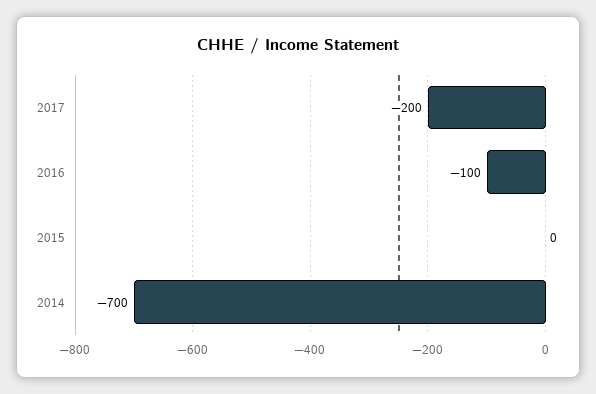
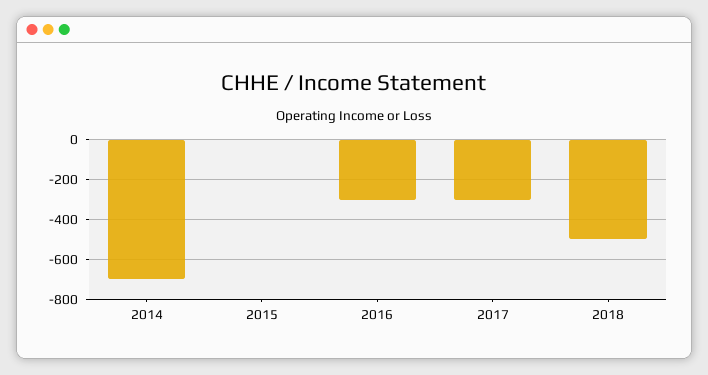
2017: -200 -> -300
2016: -100 -> -300
2018: none -> -500

